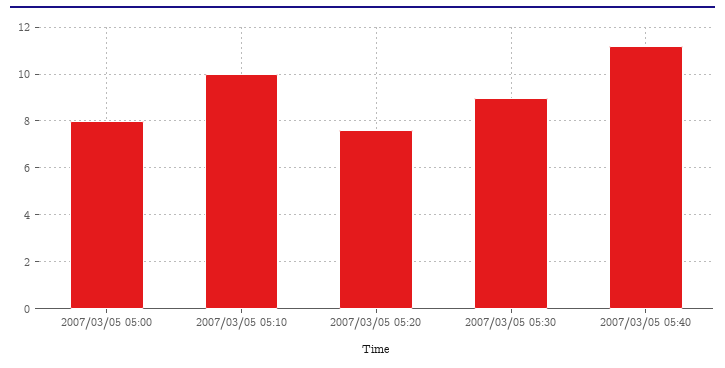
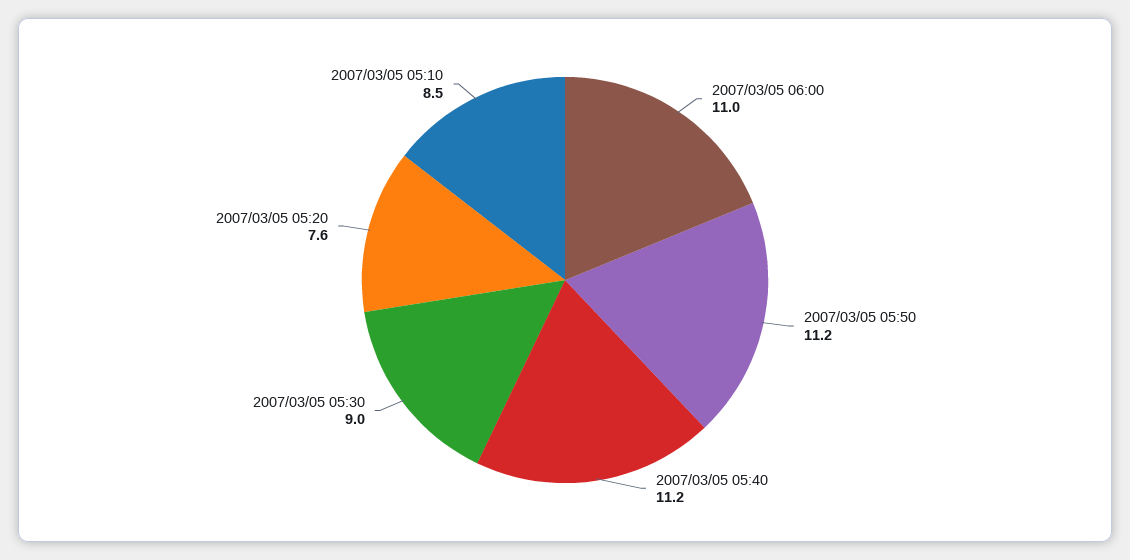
2007/03/05 05:00: 8 -> none
2007/03/05 05:10: 10 -> 8.5
2007/03/05 06:00: none -> 11
2007/03/05 05:50: none -> 11.2

